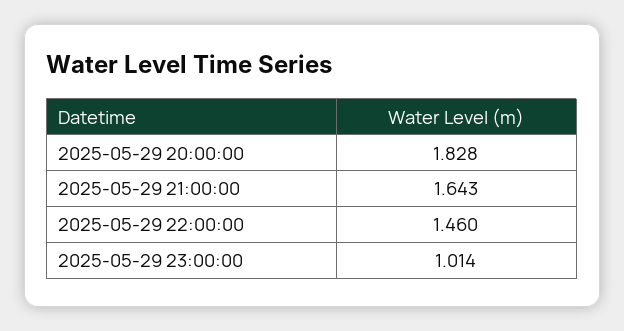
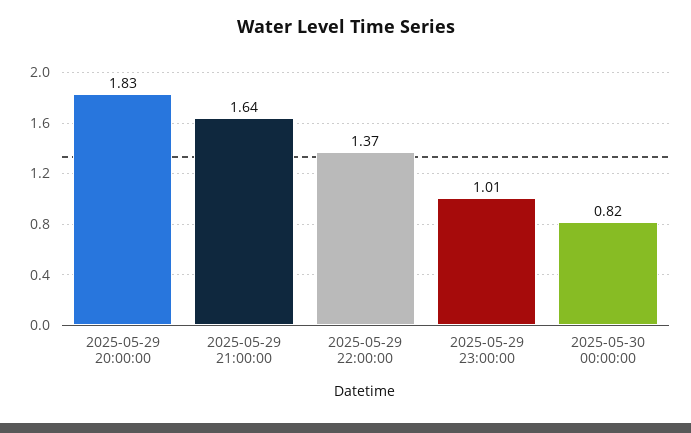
2025-05-29 22:00:00: 1.46 -> 1.37
2025-05-30 00:00:00: none -> 0.82

